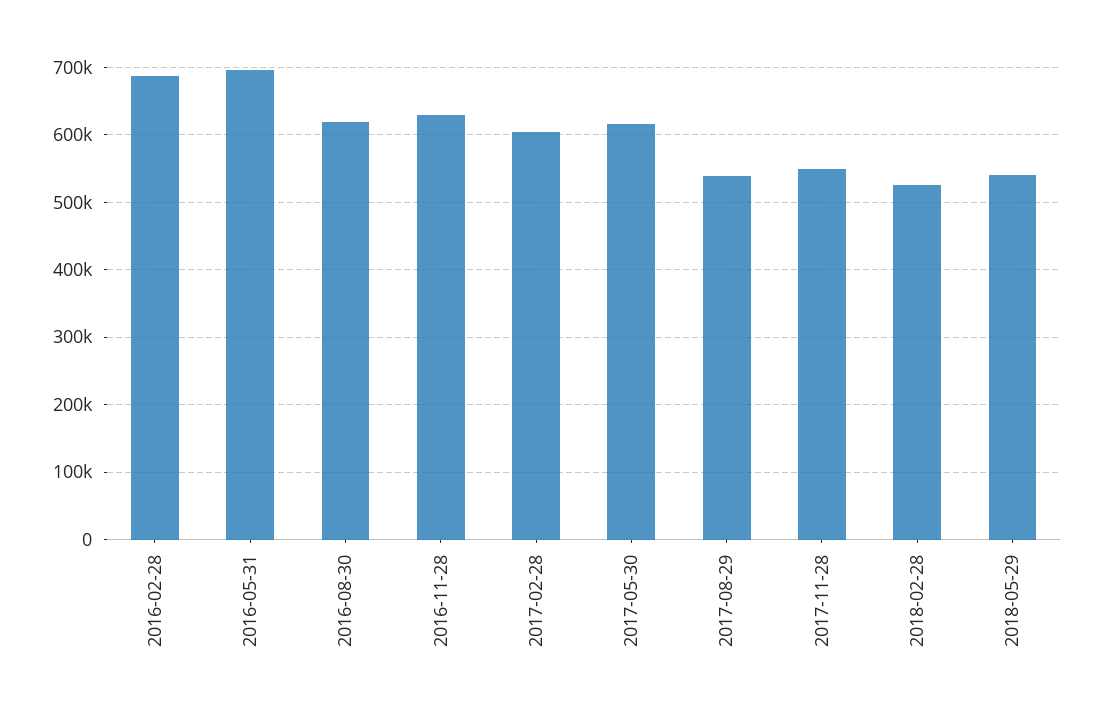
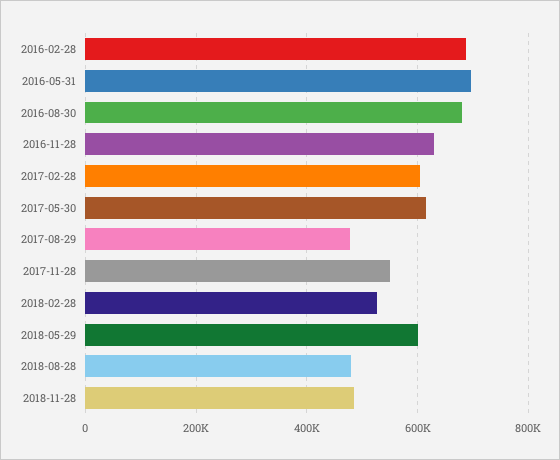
2016-08-30: 620000 -> 680000
2017-08-29: 540000 -> 480000
2018-05-29: 540000 -> 600000
2018-08-28: none -> 480000
2018-11-28: none -> 480000

